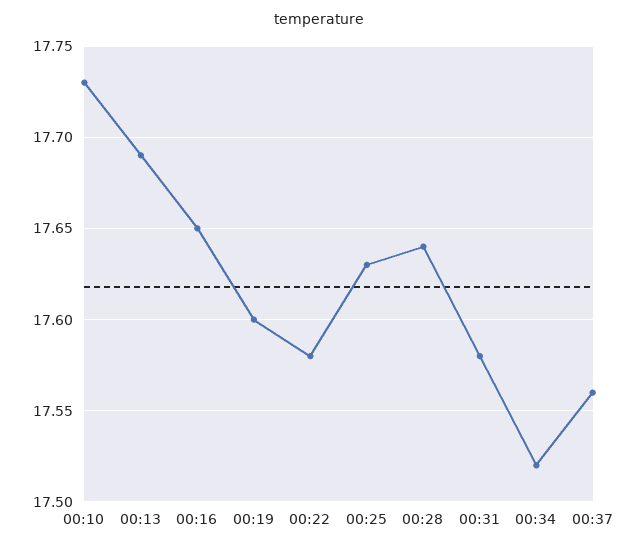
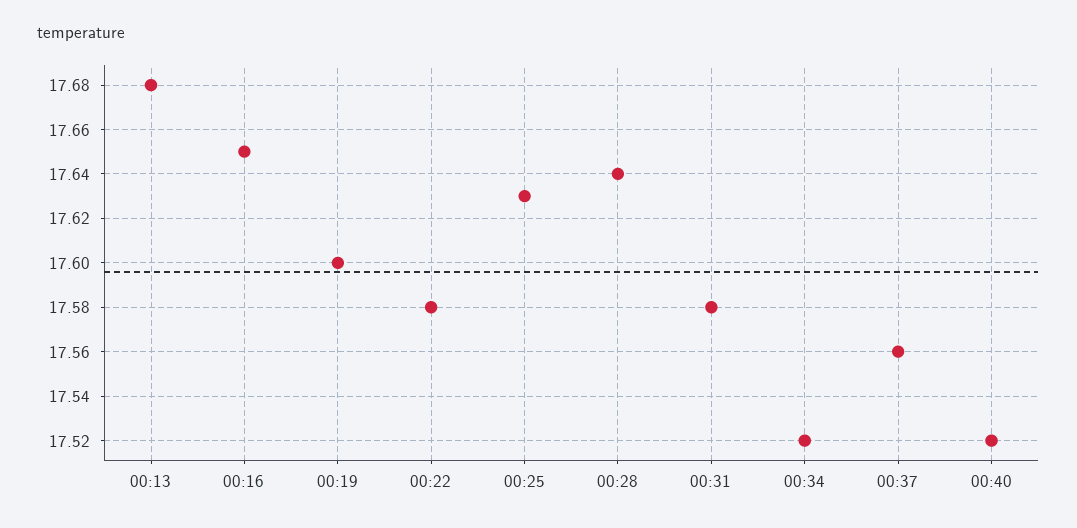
00:10: 17.73 -> none
00:13: 17.69 -> 17.68
00:40: none -> 17.52

